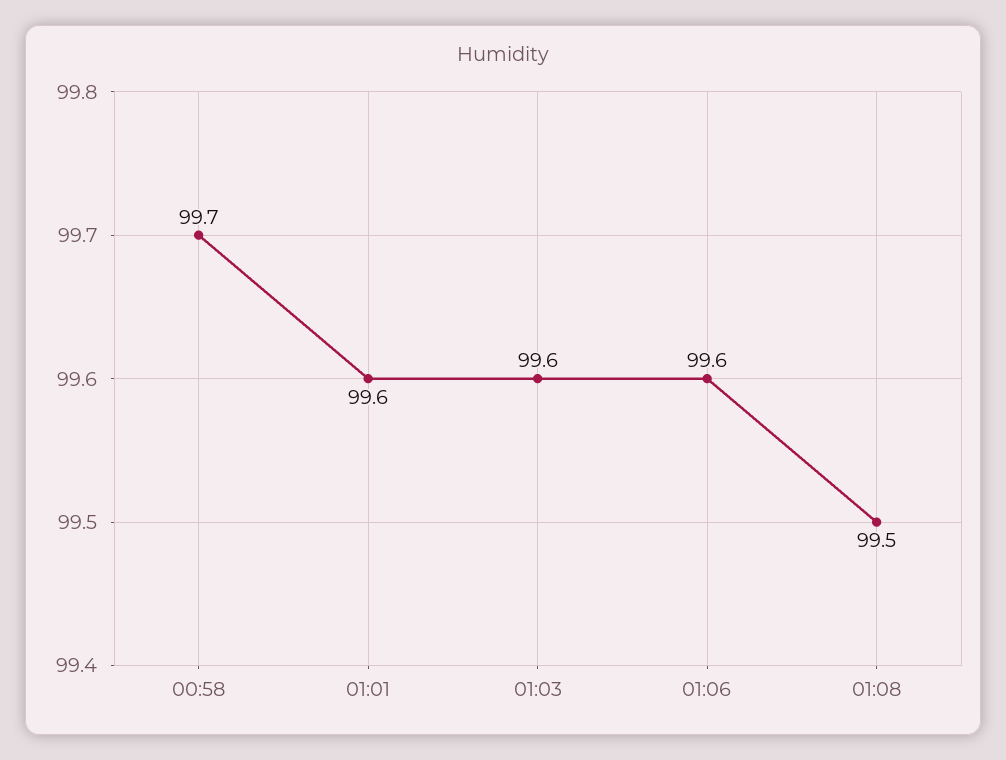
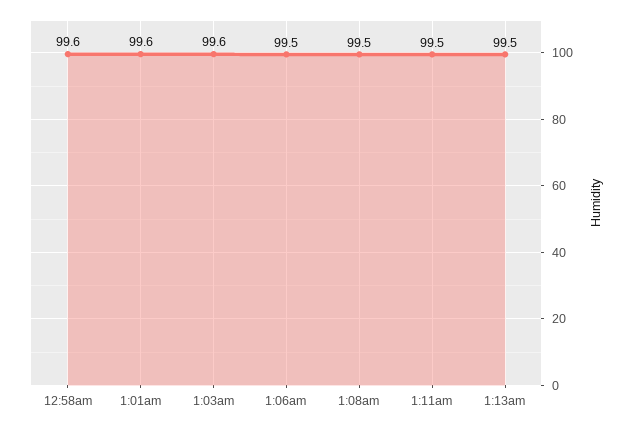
00:58: 99.7 -> 99.6
01:06: 99.6 -> 99.5
1:11am: none -> 99.5
1:13am: none -> 99.5

